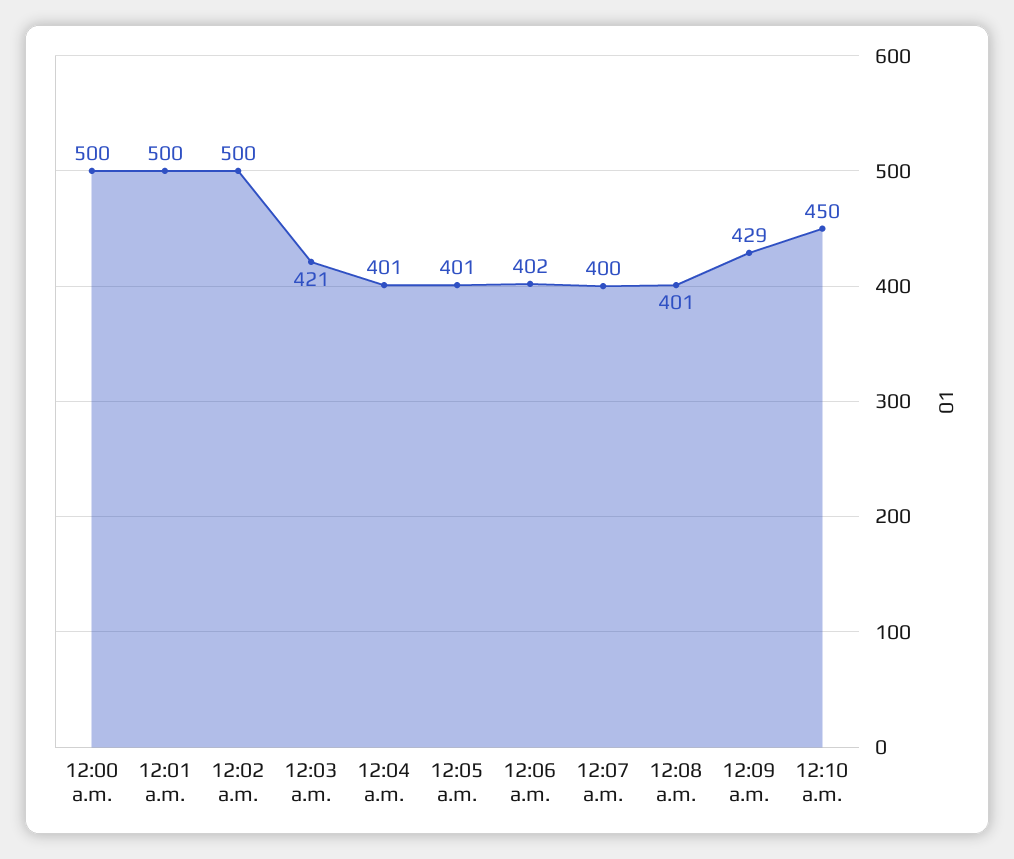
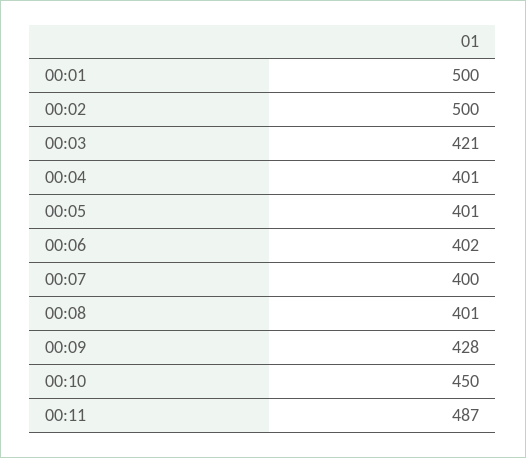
12:00 a.m.: 500 -> none
12:09 a.m.: 429 -> 428
00:11: none -> 487

